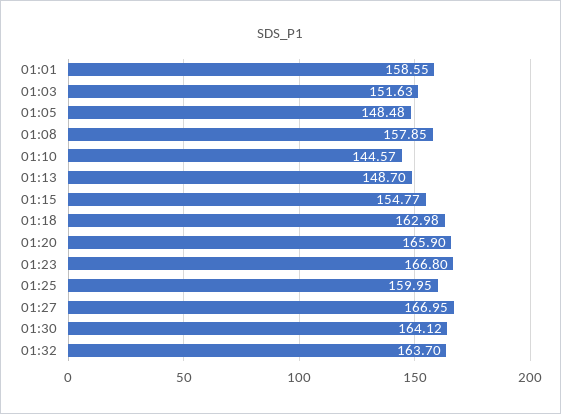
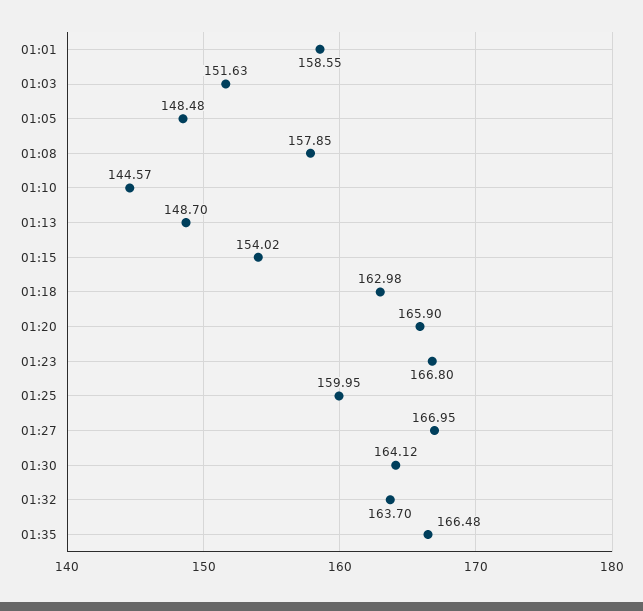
01:15: 154.77 -> 154.02
01:35: none -> 166.48

